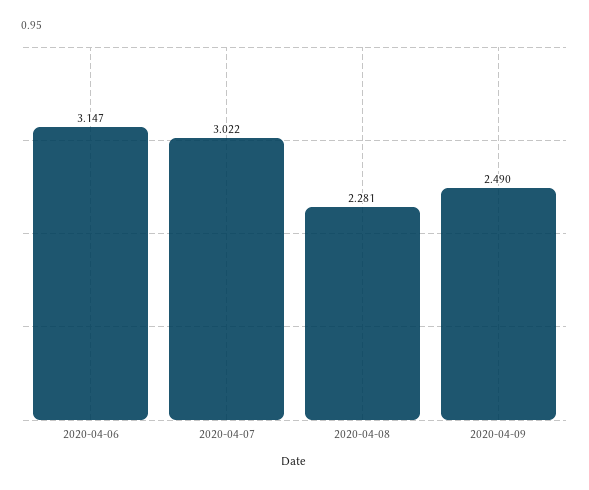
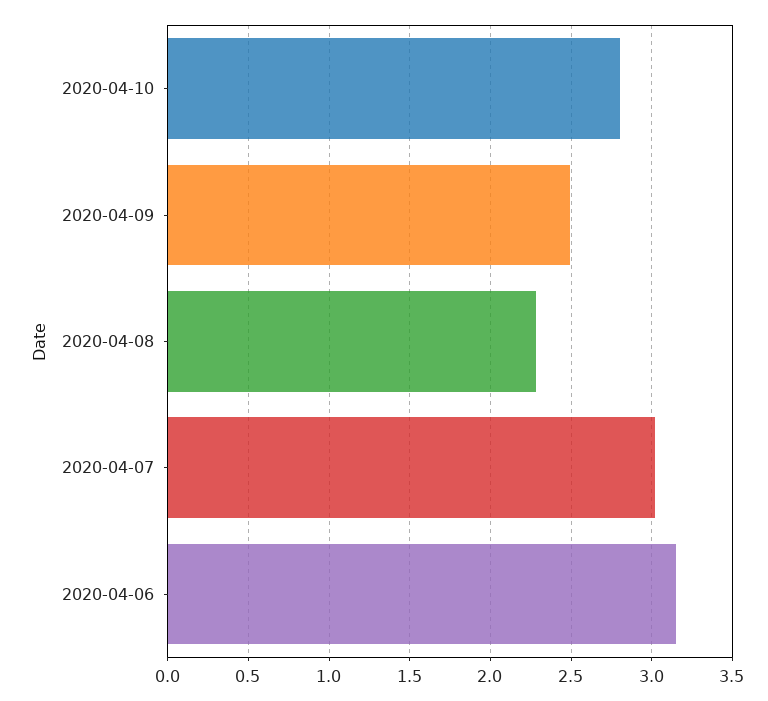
2020-04-10: none -> 2.8

